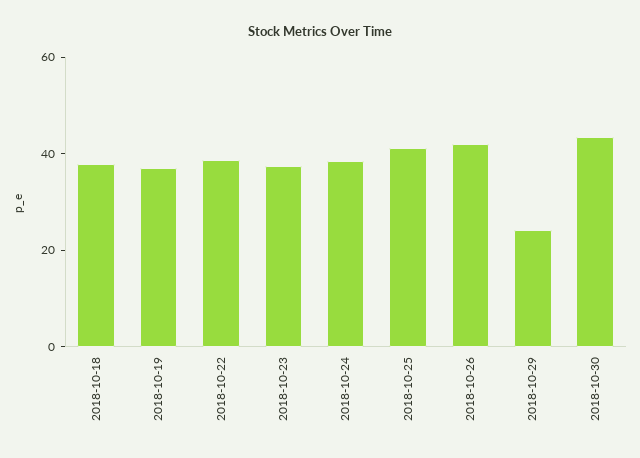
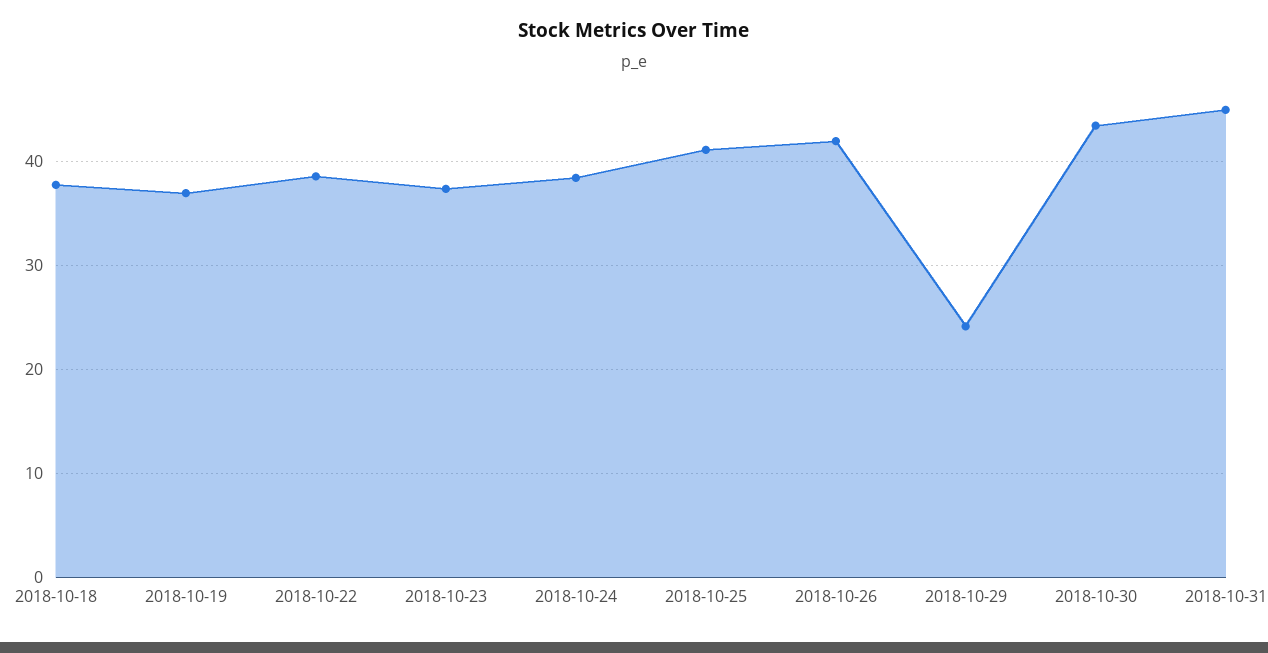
2018-10-31: none -> 45

